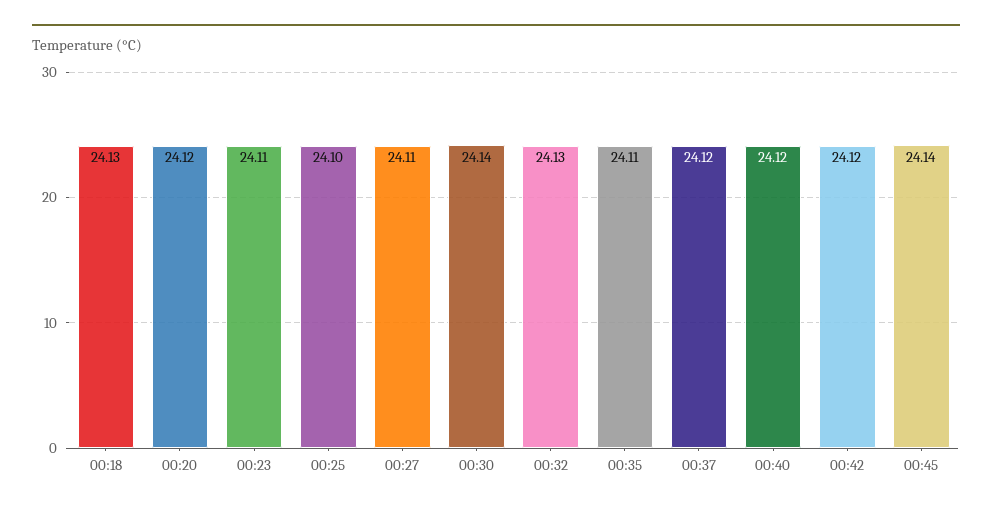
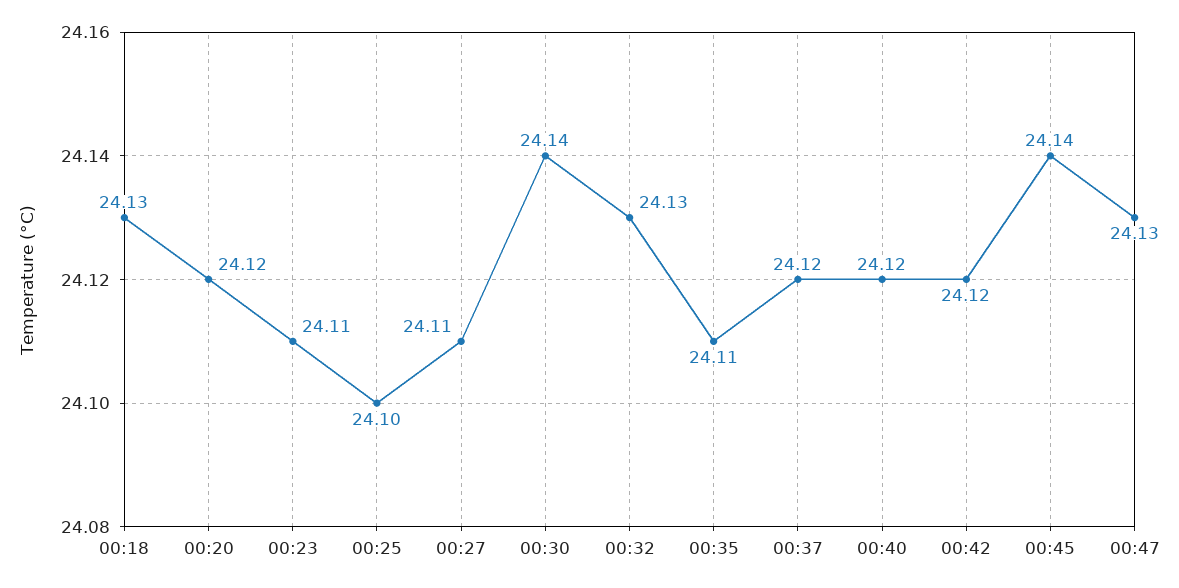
00:47: none -> 24.13

